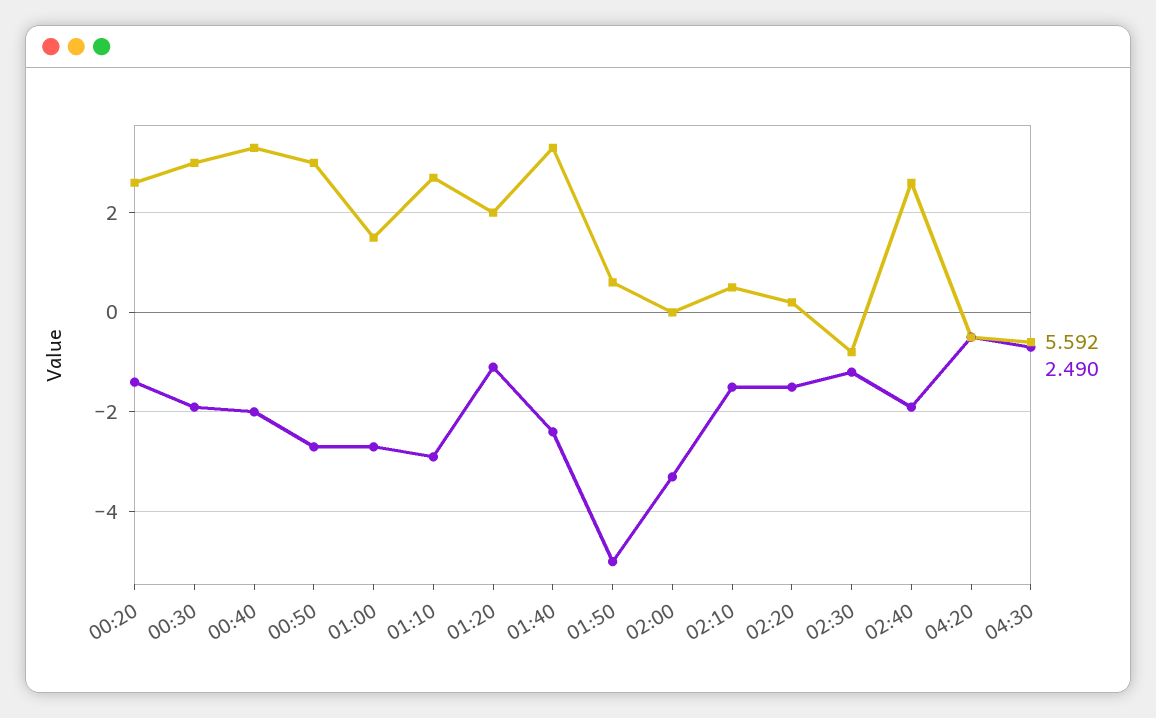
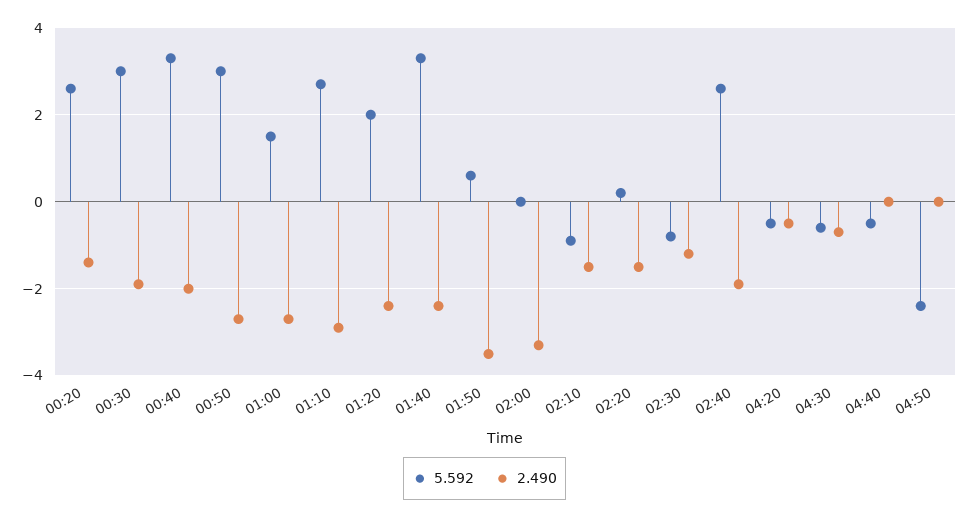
2.490, 01:20: -1 -> -2.5
2.490, 01:50: -5 -> -3.5
5.592, 02:10: 0.5 -> -1
5.592, 04:40: none -> -0.5
2.490, 04:40: none -> 0
5.592, 04:50: none -> -2.5
2.490, 04:50: none -> 0

